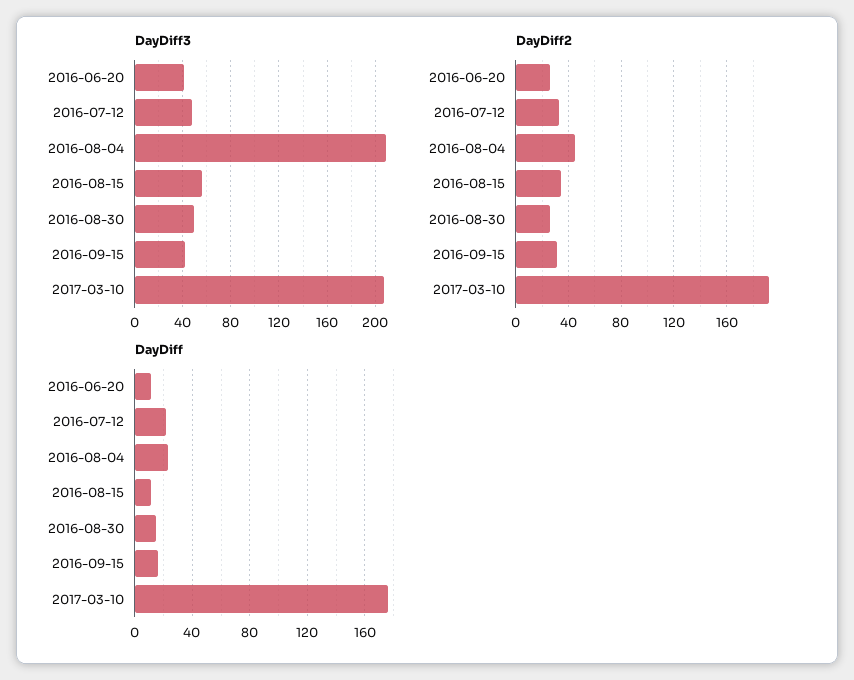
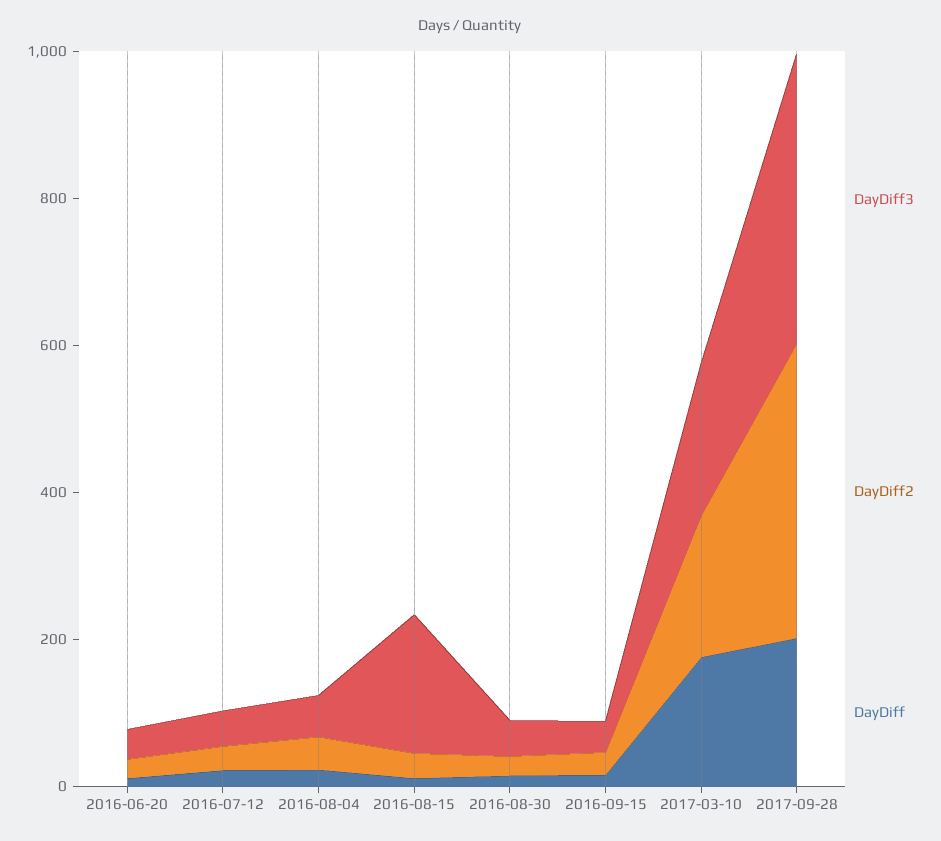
DayDiff3, 2016-08-04: 210 -> 50
DayDiff3, 2016-08-15: 55 -> 200
DayDiff3, 2017-09-28: none -> 400
DayDiff2, 2017-09-28: none -> 400
DayDiff, 2017-09-28: none -> 200

